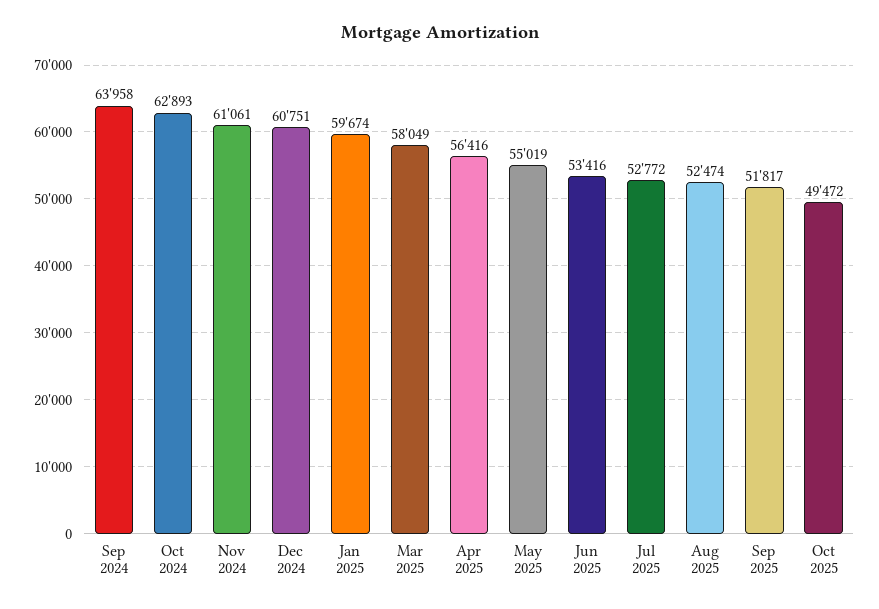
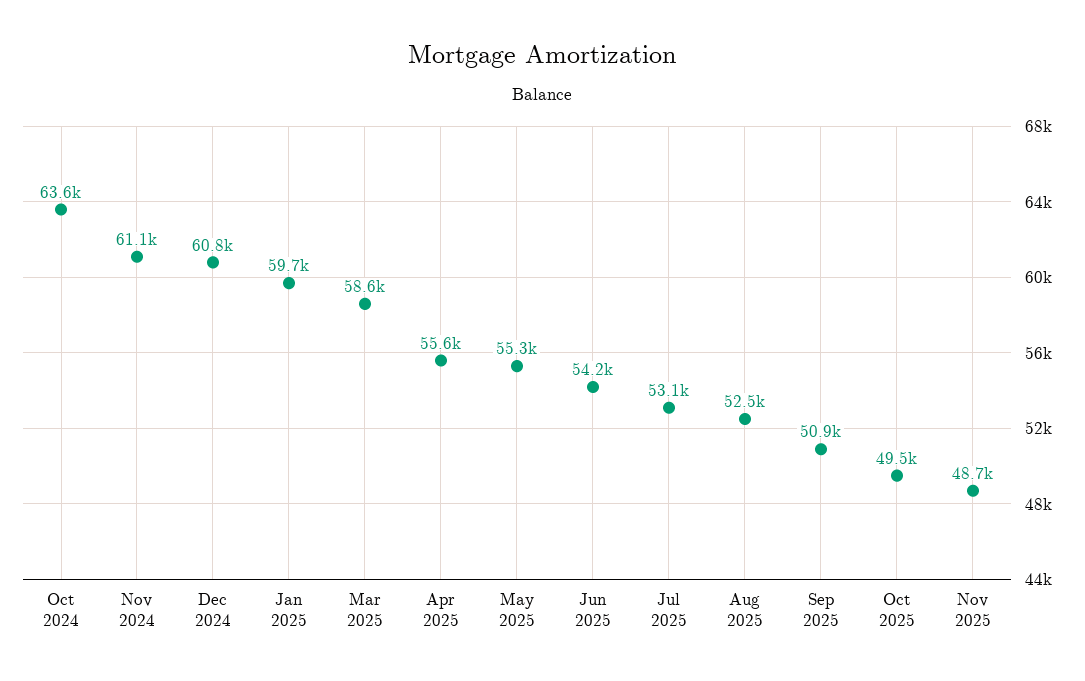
Sep 2024: 63958 -> none
Oct 2024: 62893 -> 63600
Mar 2025: 58049 -> 58600
Apr 2025: 56416 -> 55600
May 2025: 55019 -> 55300
Jun 2025: 53416 -> 54200
Jul 2025: 52772 -> 53100
Sep 2025: 51817 -> 50900
Nov 2025: none -> 48700

